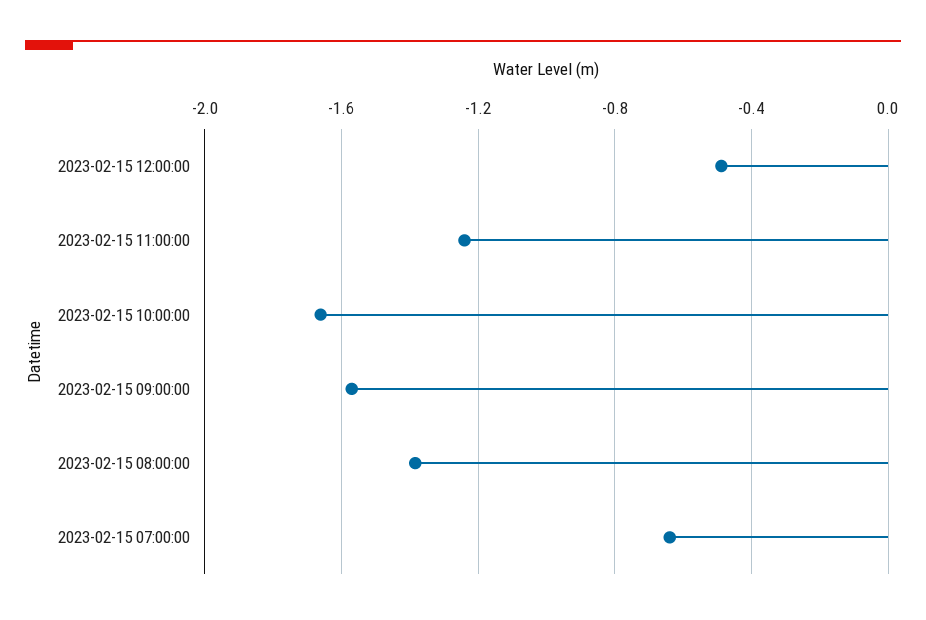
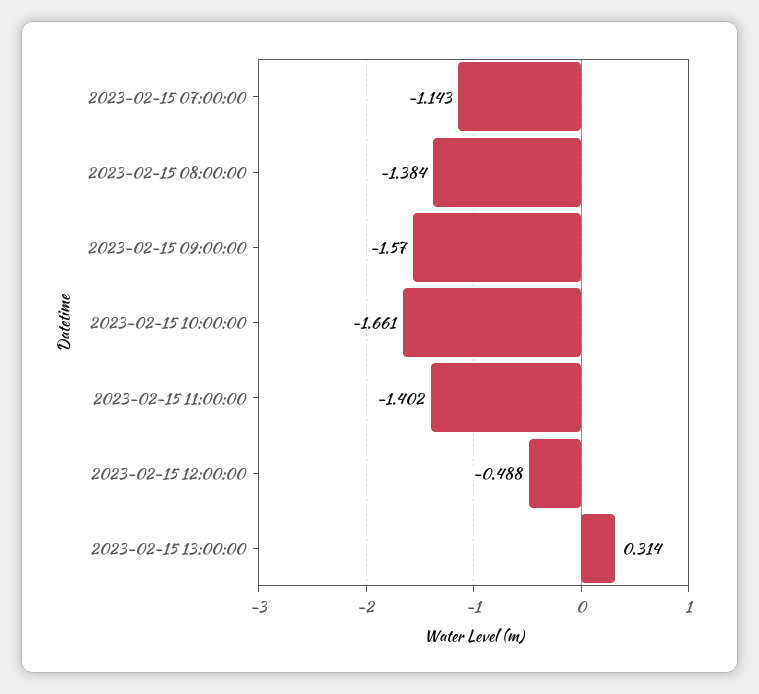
2023-02-15 11:00:00: -1.25 -> -1.402
2023-02-15 07:00:00: -0.65 -> -1.143
2023-02-15 13:00:00: none -> 0.314

